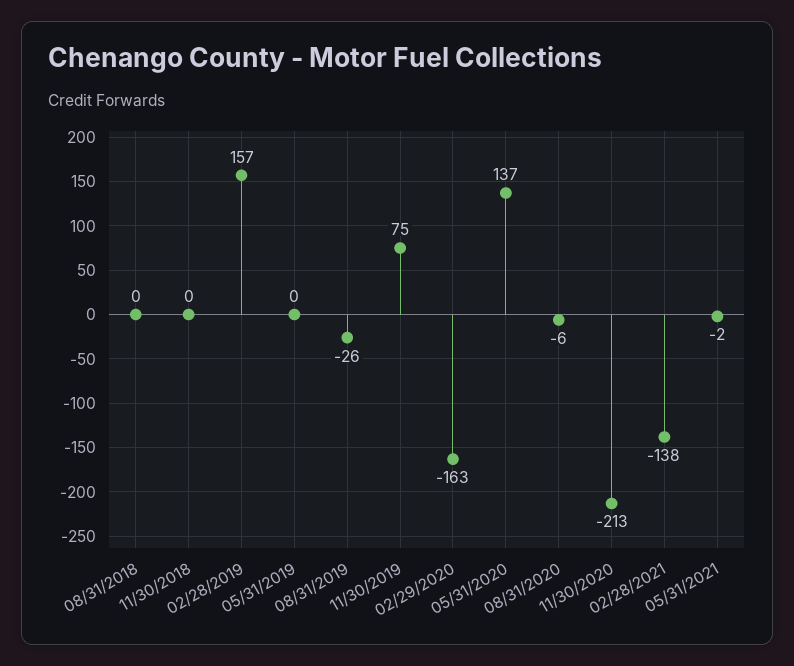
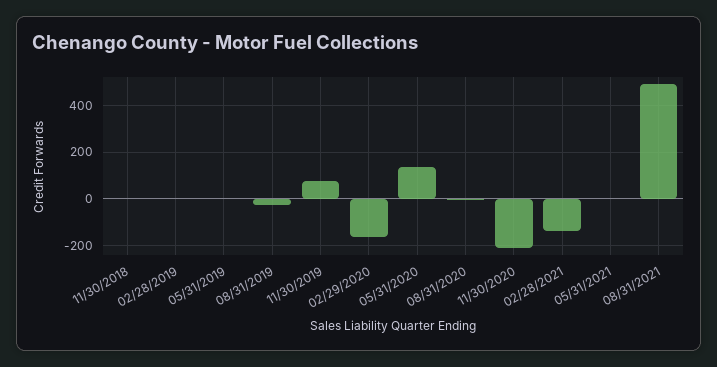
08/31/2018: 0 -> none
02/28/2019: 157 -> 0
08/31/2021: none -> 500

